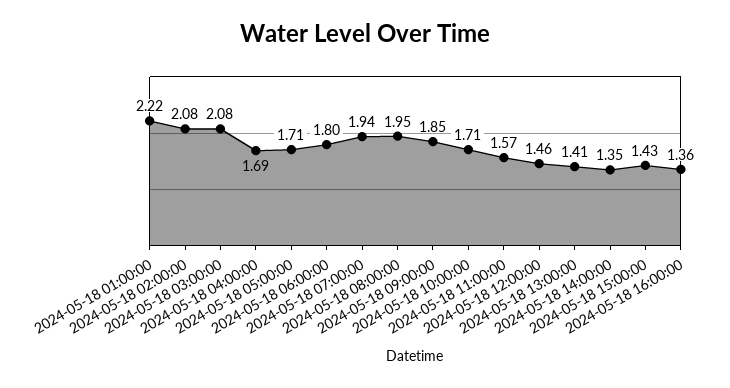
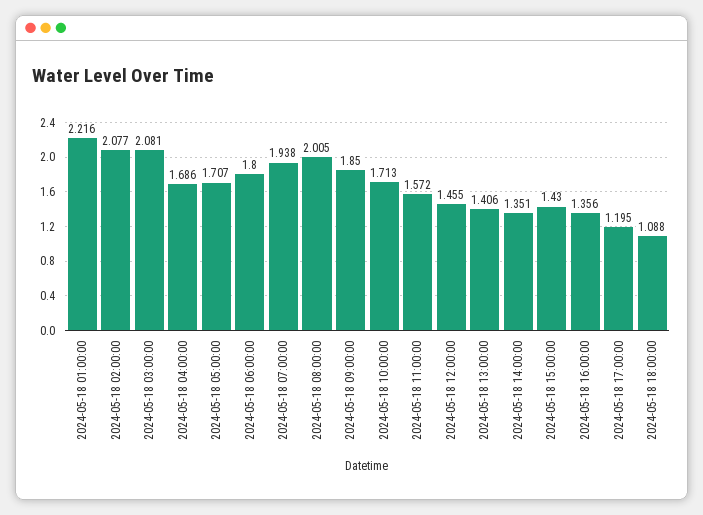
2024-05-18 08:00:00: 1.95 -> 2.005
2024-05-18 17:00:00: none -> 1.195
2024-05-18 18:00:00: none -> 1.088

